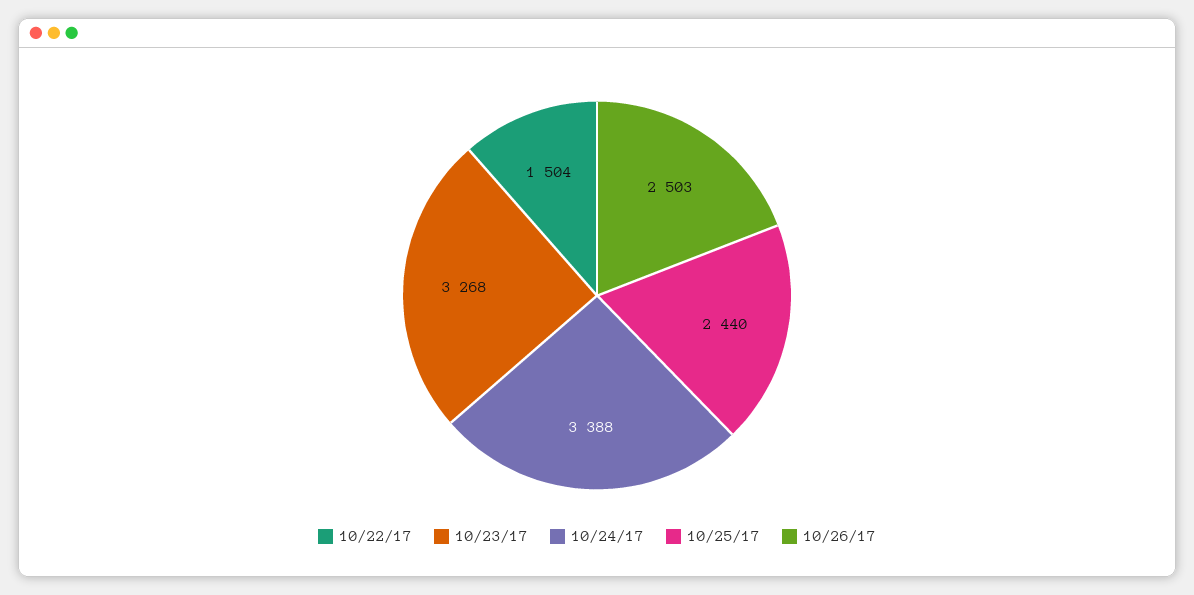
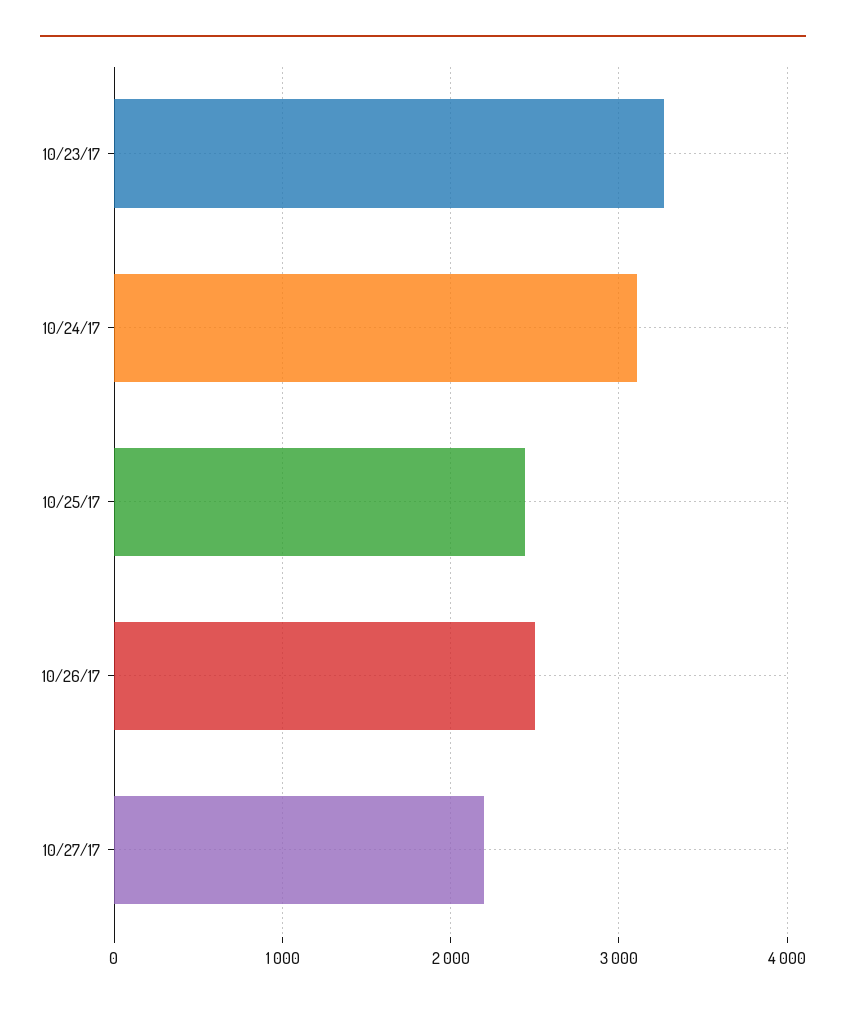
10/22/17: 1504 -> none
10/24/17: 3388 -> 3100
10/27/17: none -> 2200

